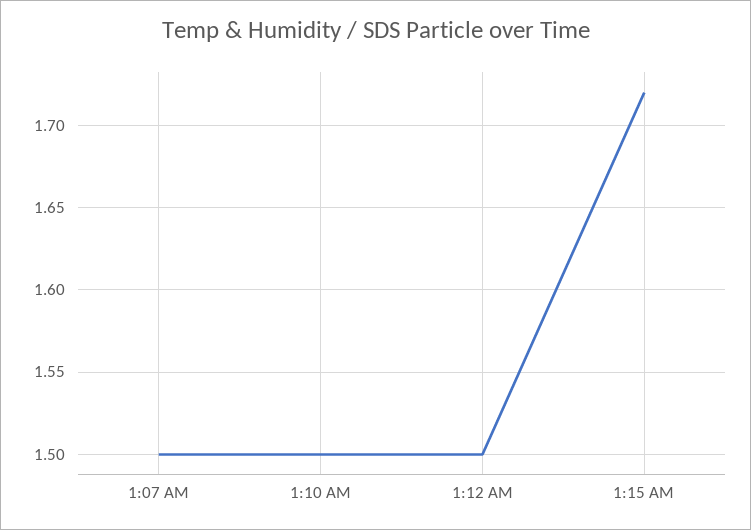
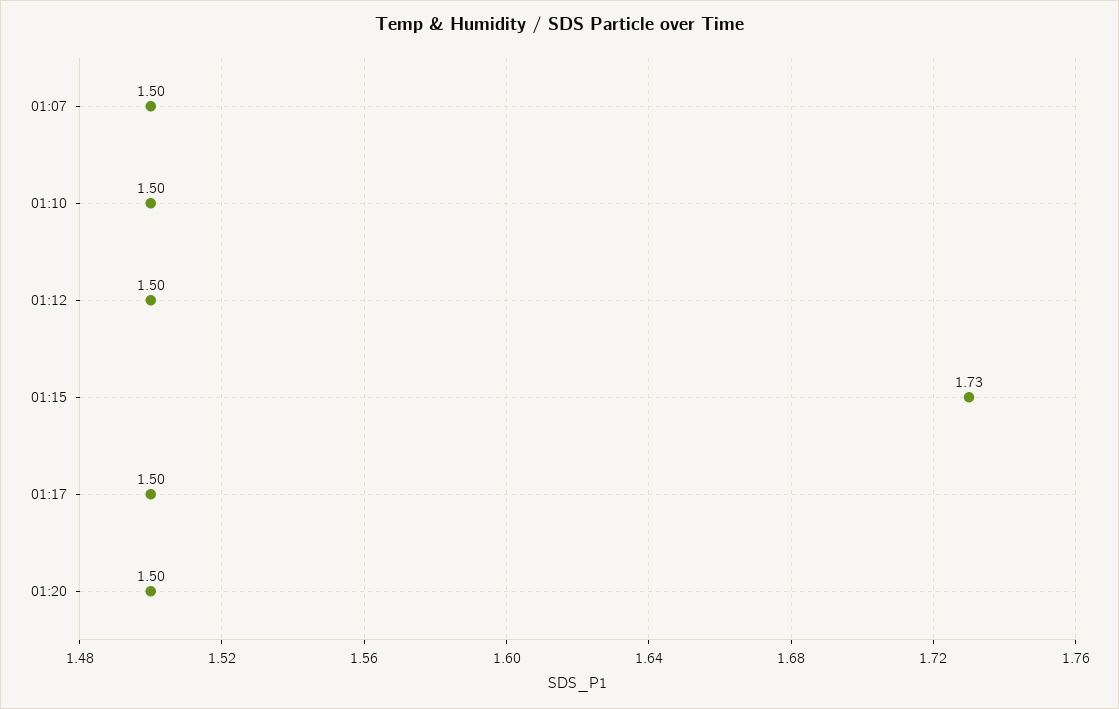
1:15 AM: 1.72 -> 1.73
01:17: none -> 1.5
01:20: none -> 1.5

